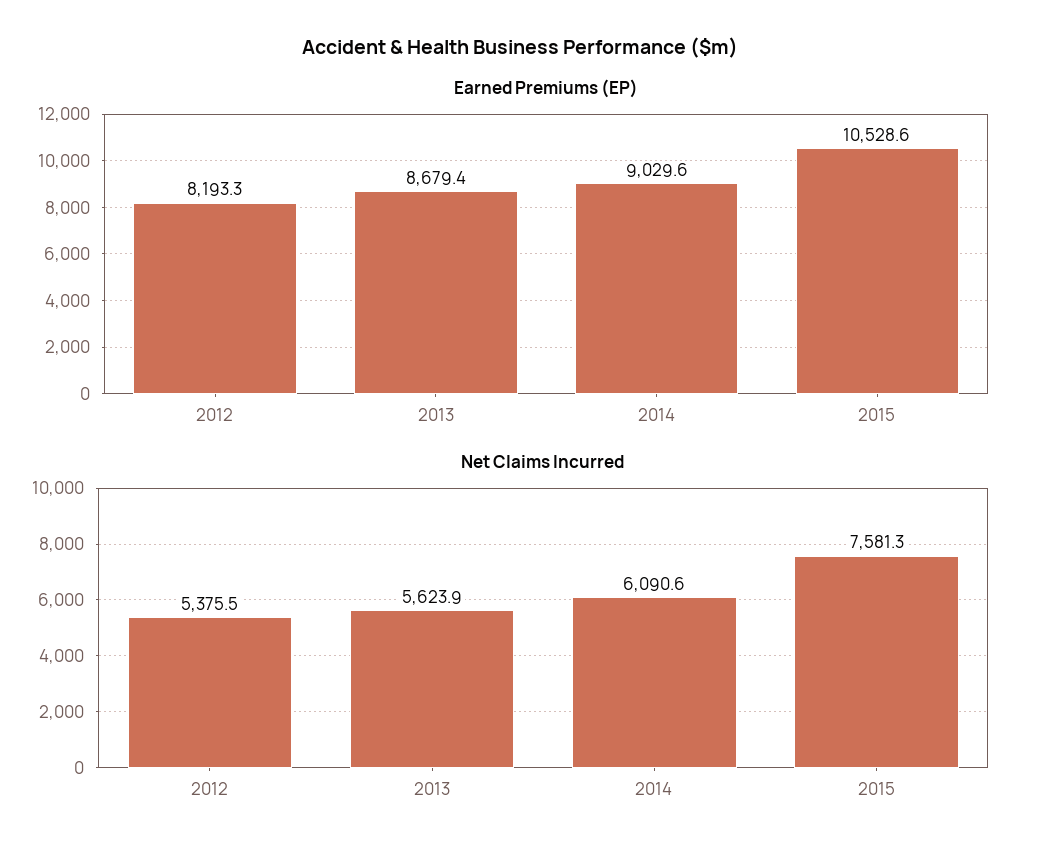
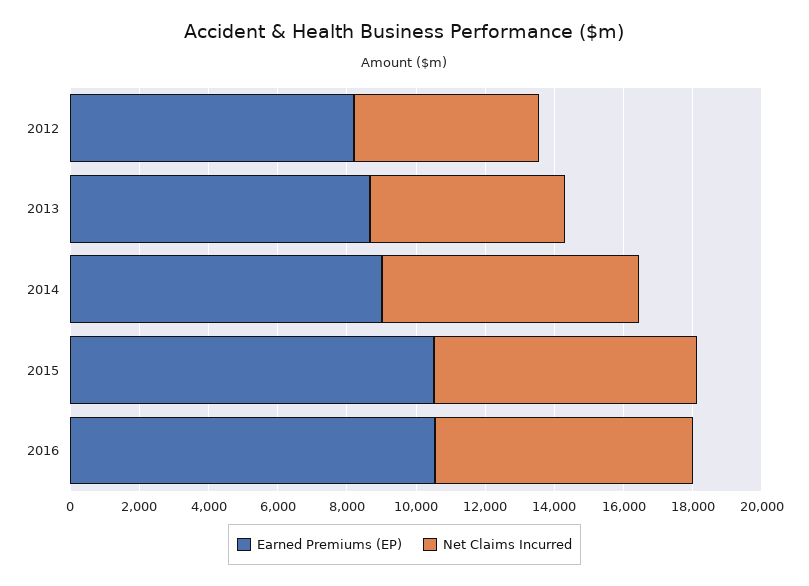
Net Claims Incurred, 2014: 6090.6 -> 7500
Earned Premiums (EP), 2016: none -> 10500
Net Claims Incurred, 2016: none -> 7500

